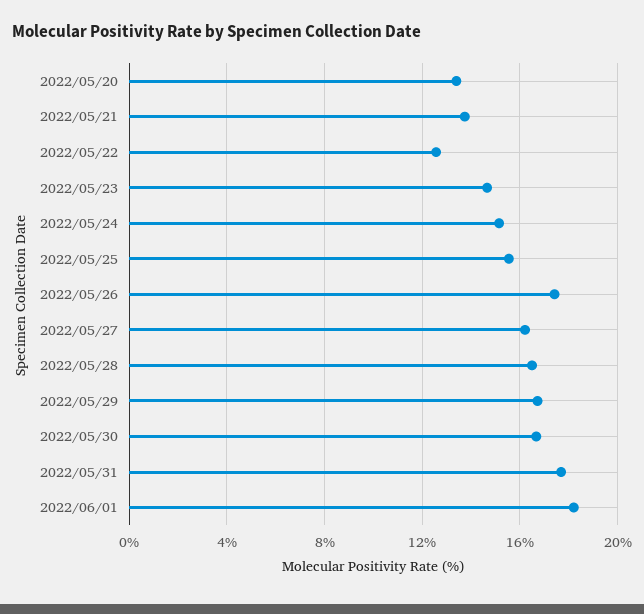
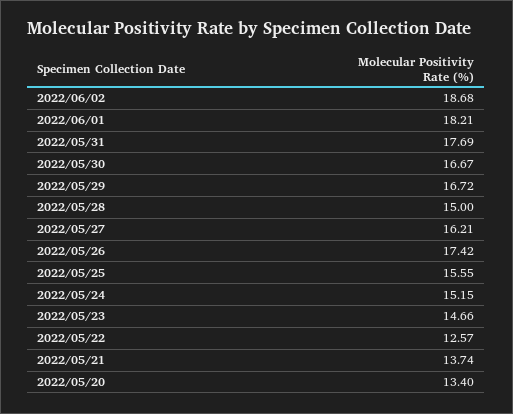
2022/05/28: 16.5 -> 15
2022/06/02: none -> 18.68

